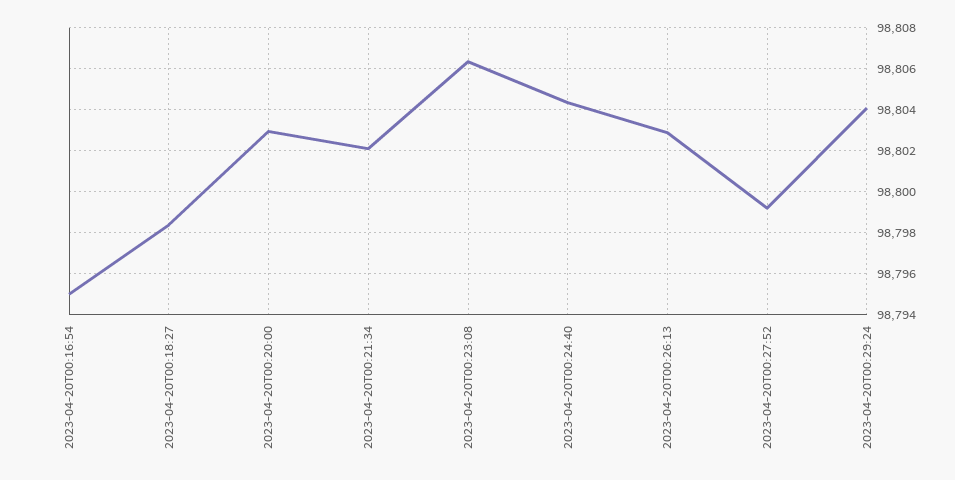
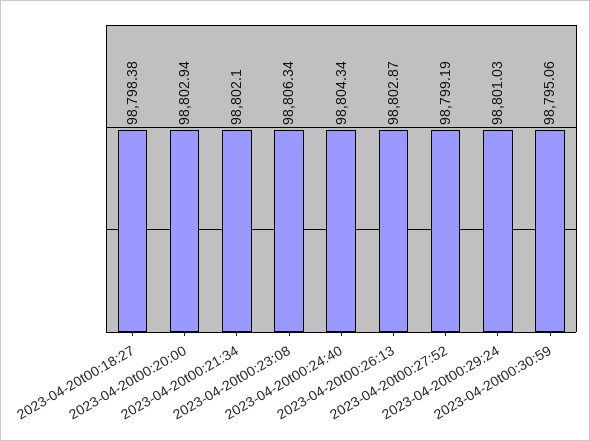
2023-04-20T00:16:54: 98795 -> none
2023-04-20T00:29:24: 98804 -> 98801.03
2023-04-20t00:30:59: none -> 98795.06

